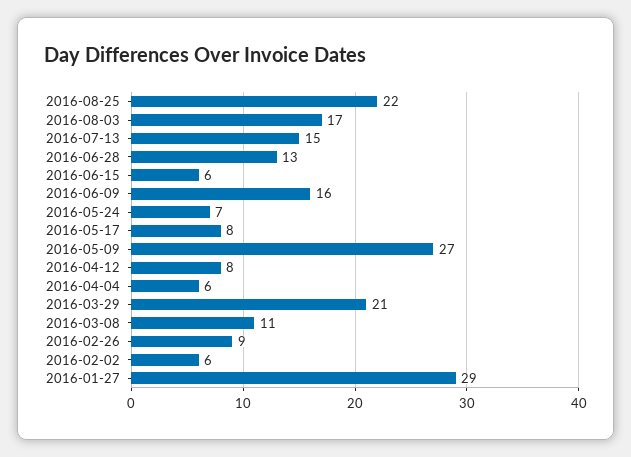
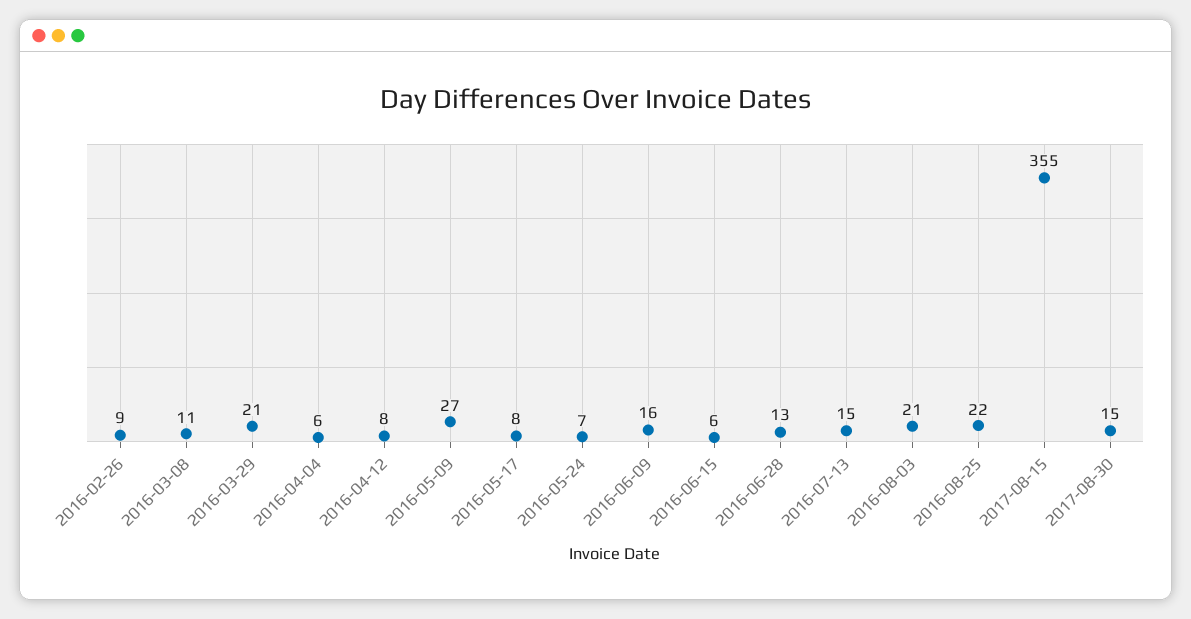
2016-08-03: 17 -> 21
2016-02-02: 6 -> none
2016-01-27: 29 -> none
2017-08-15: none -> 355
2017-08-30: none -> 15

